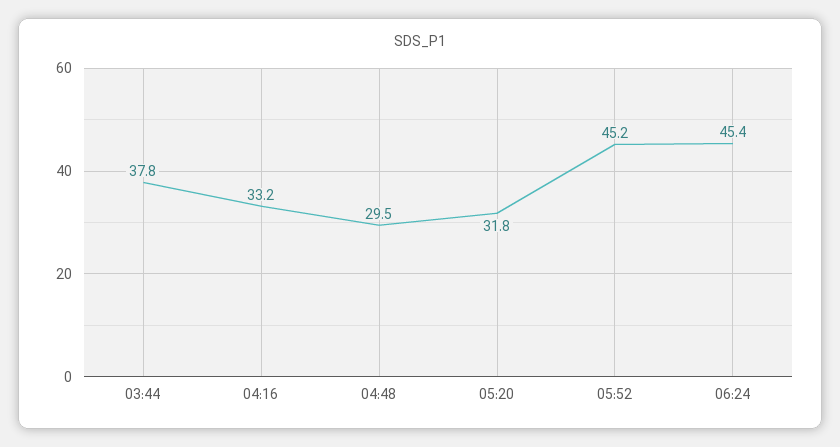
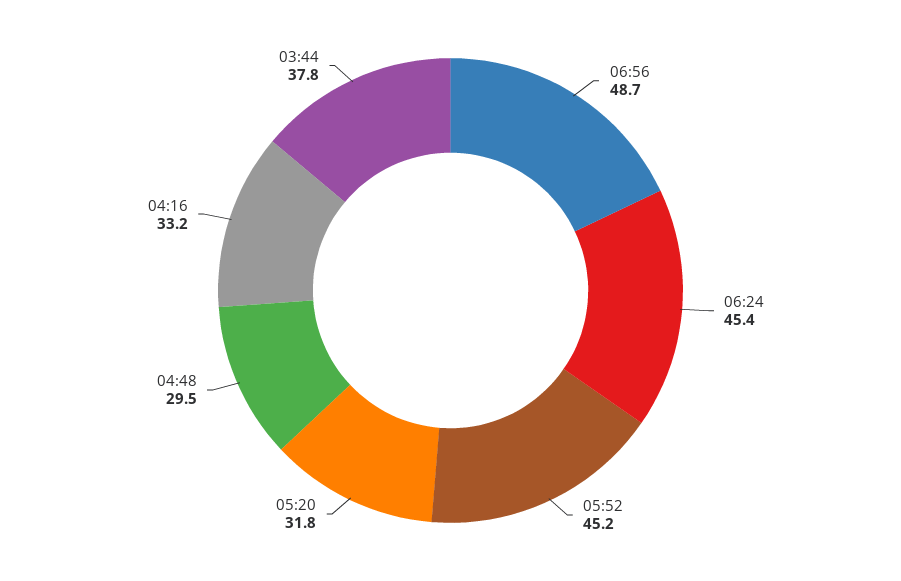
06:56: none -> 48.7

